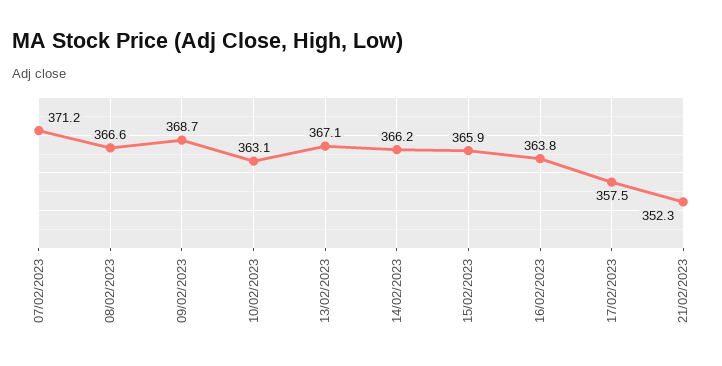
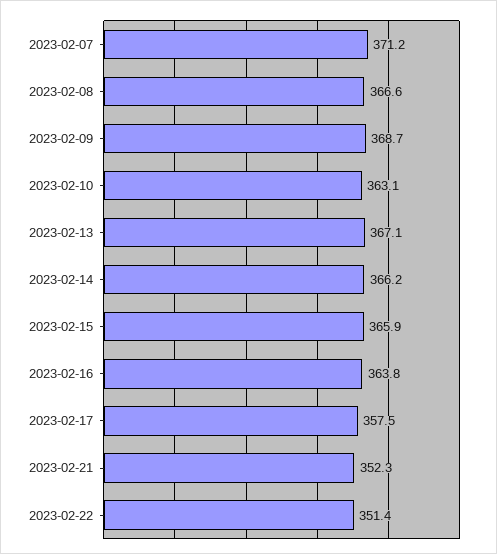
2023-02-22: none -> 351.4

